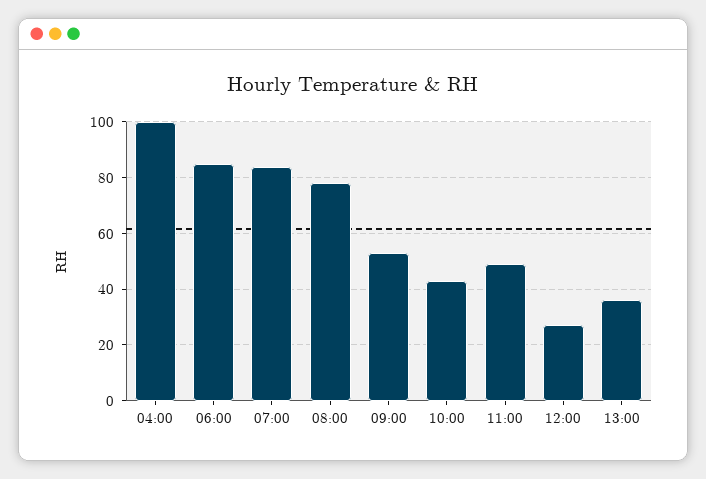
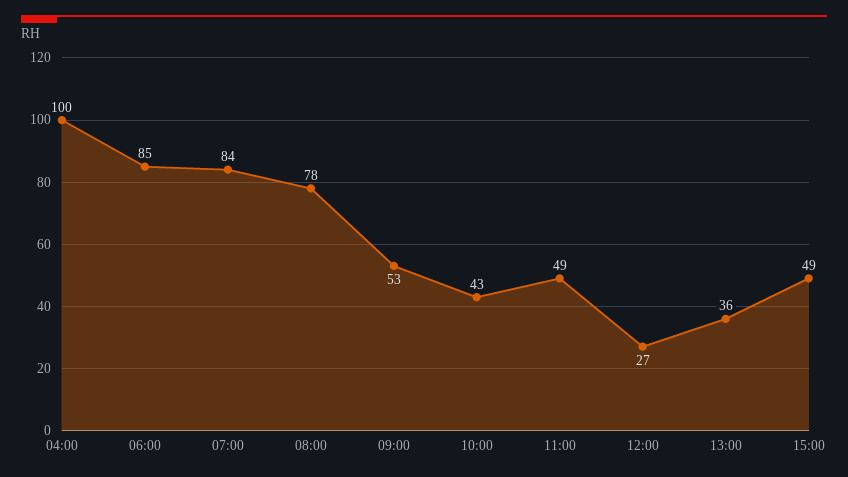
15:00: none -> 49

